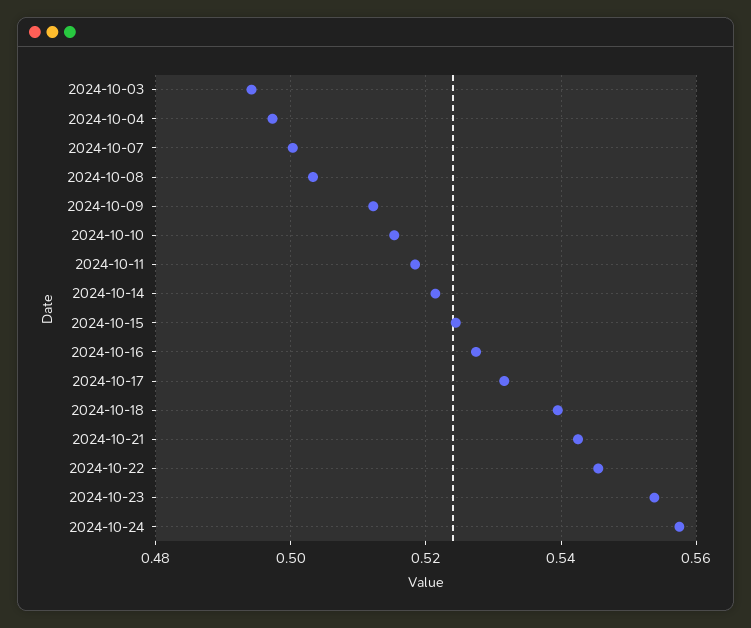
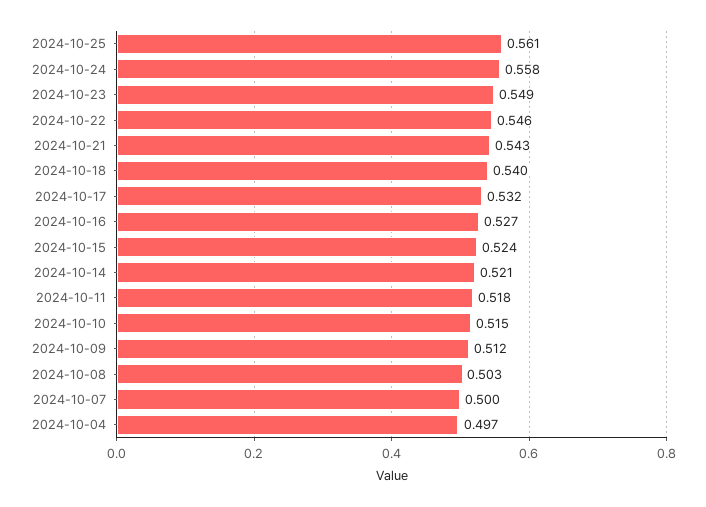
2024-10-03: 0.494 -> none
2024-10-23: 0.554 -> 0.549
2024-10-25: none -> 0.561

